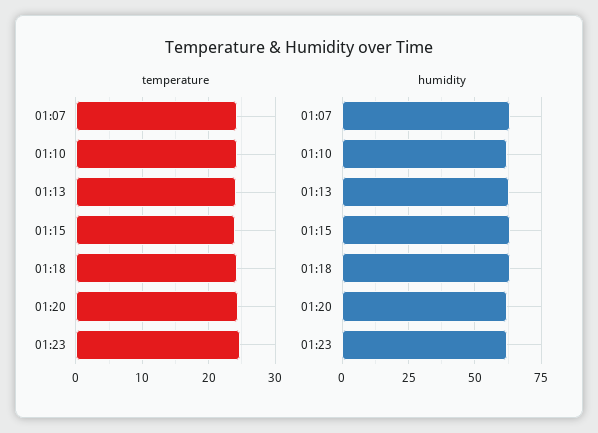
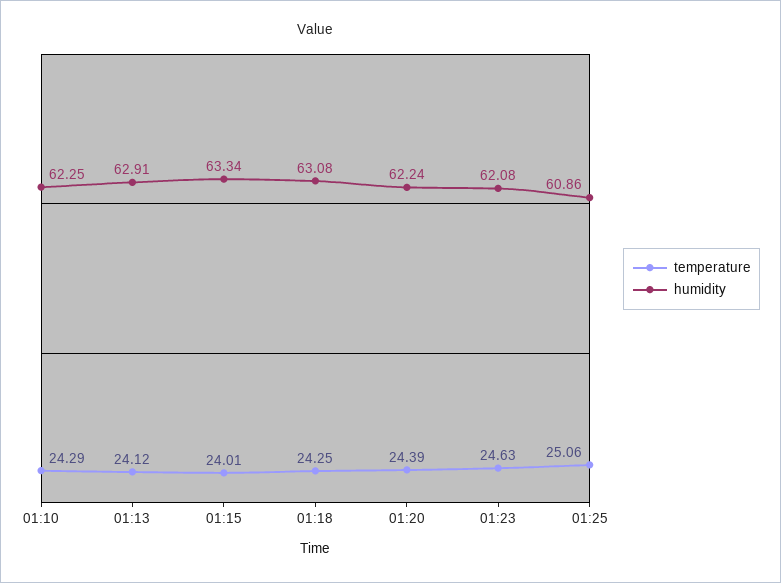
temperature, 01:07: 24 -> none
humidity, 01:07: 62.5 -> none
temperature, 01:25: none -> 25.06
humidity, 01:25: none -> 60.86

